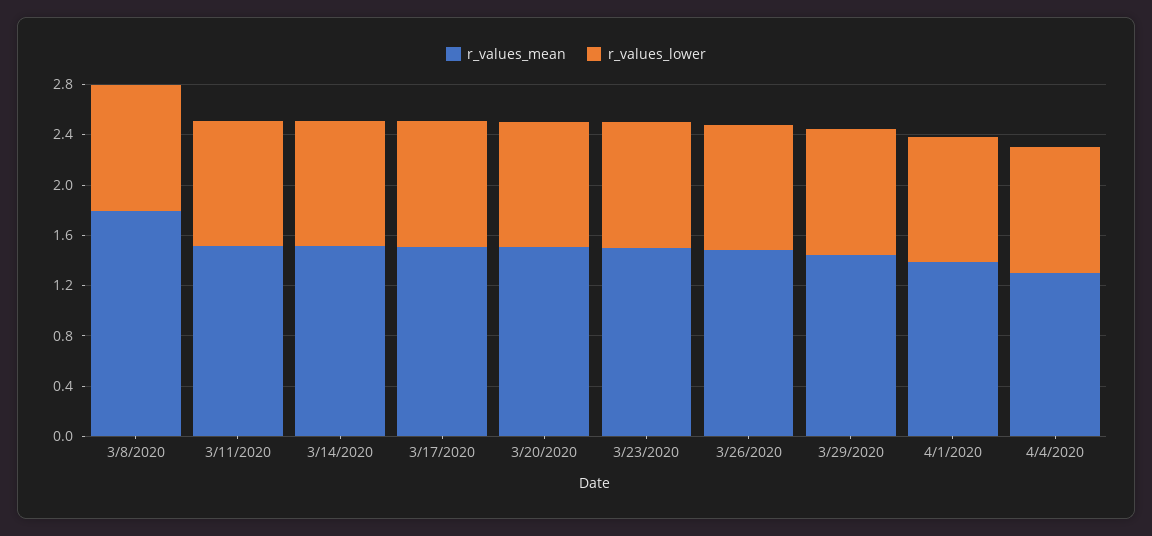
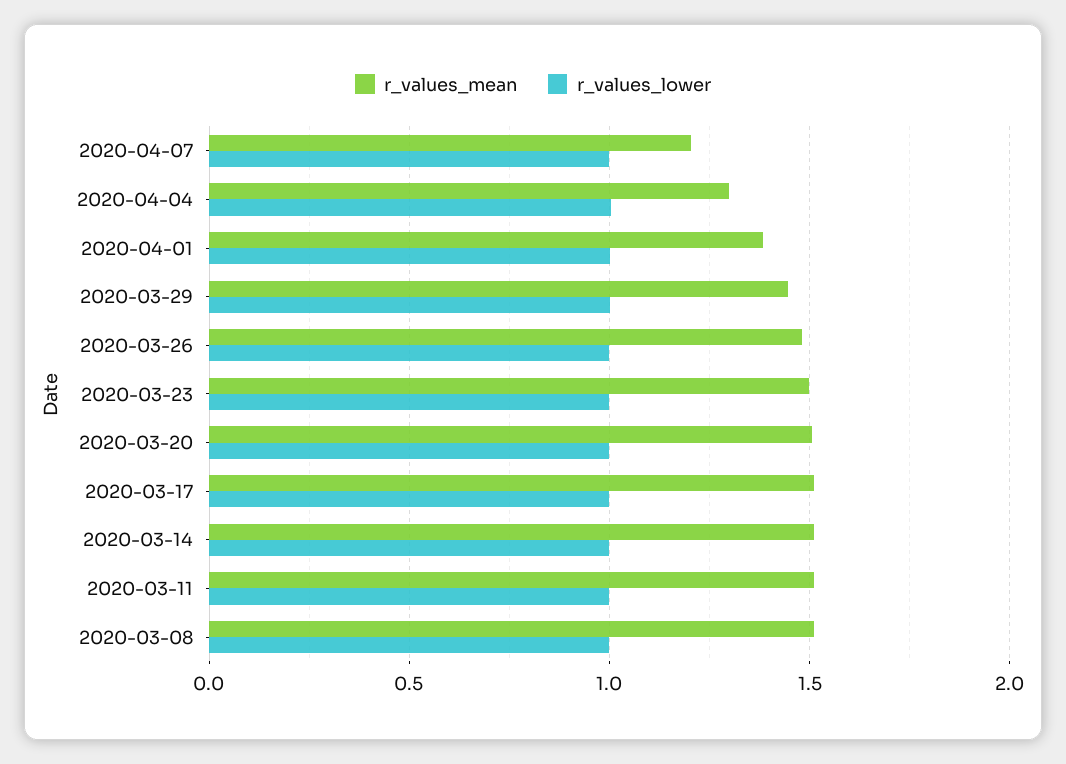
r_values_mean, 3/8/2020: 1.8 -> 1.5
r_values_mean, 2020-04-07: none -> 1.2
r_values_lower, 2020-04-07: none -> 1

